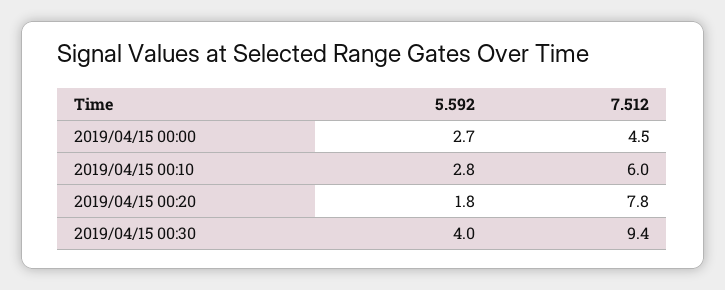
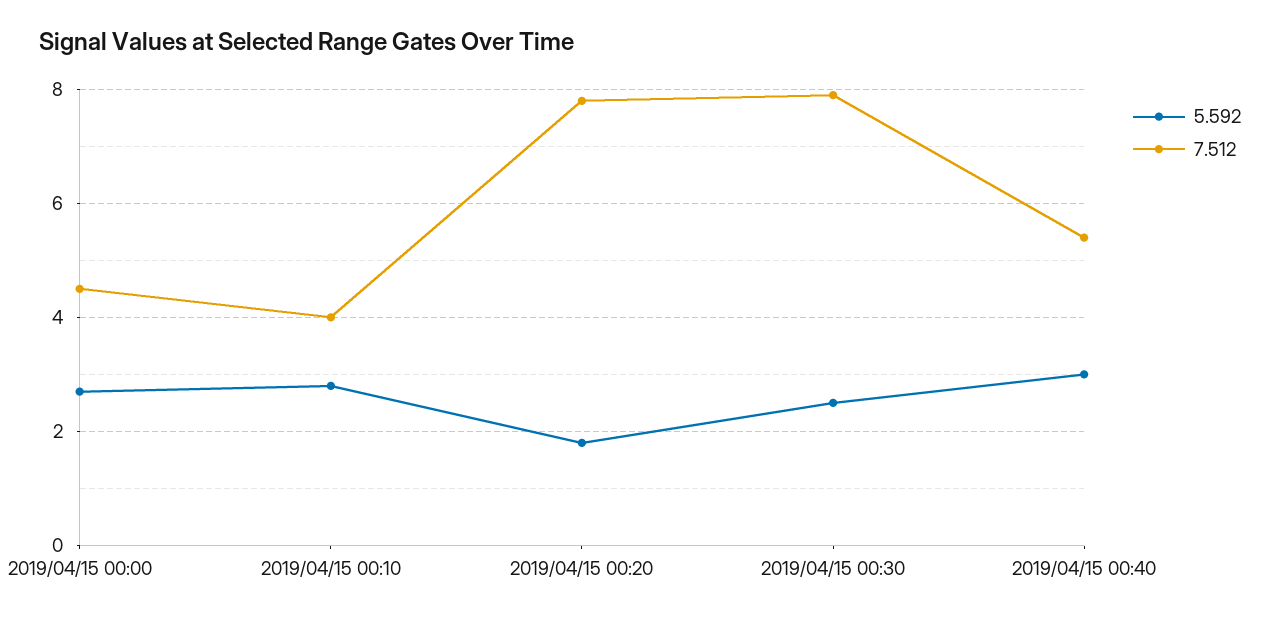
7.512, 2019/04/15 00:10: 6 -> 4
5.592, 2019/04/15 00:30: 4 -> 2.5
7.512, 2019/04/15 00:30: 9.4 -> 8
5.592, 2019/04/15 00:40: none -> 3
7.512, 2019/04/15 00:40: none -> 5.5

